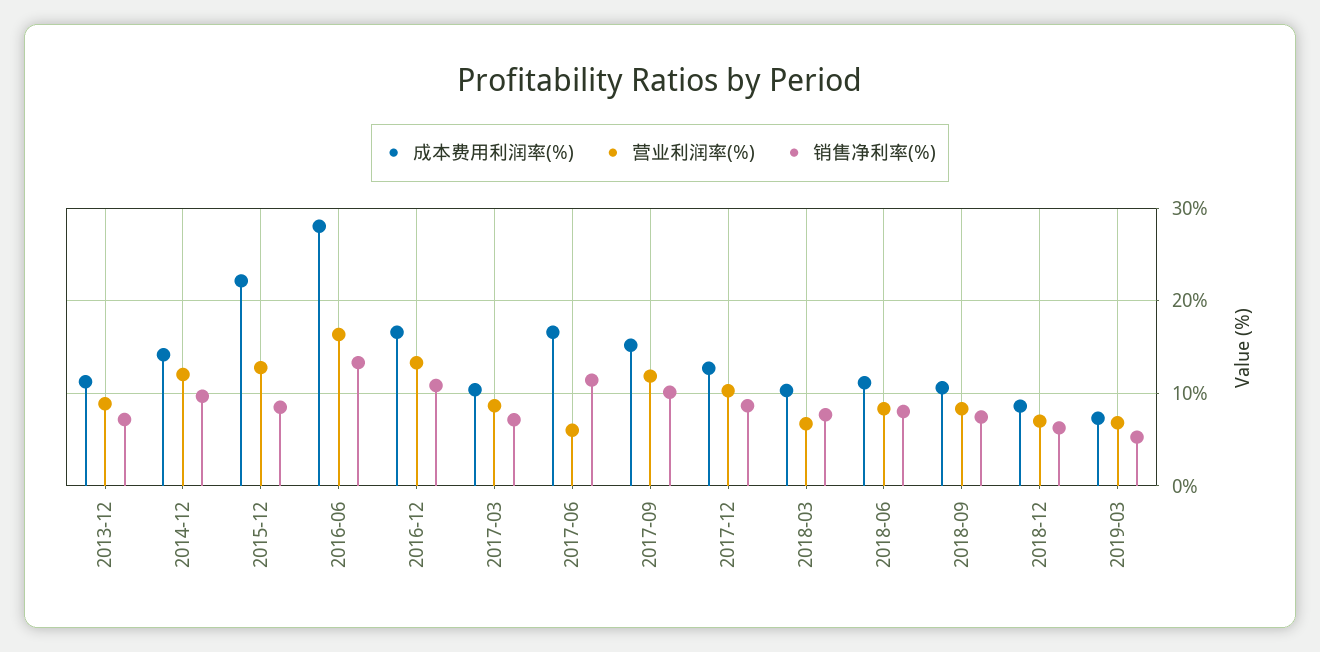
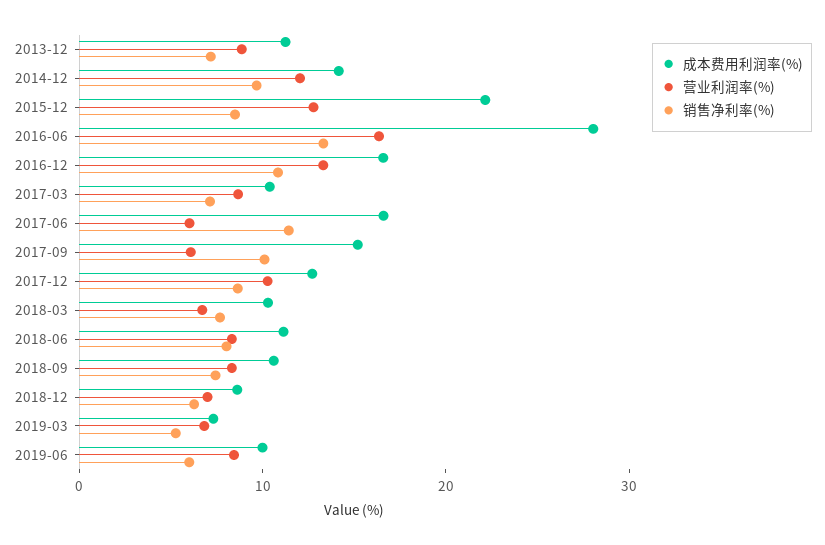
营业利润率(%), 2017-09: 12 -> 6
成本费用利润率(%), 2019-06: none -> 10
营业利润率(%), 2019-06: none -> 8
销售净利率(%), 2019-06: none -> 6

